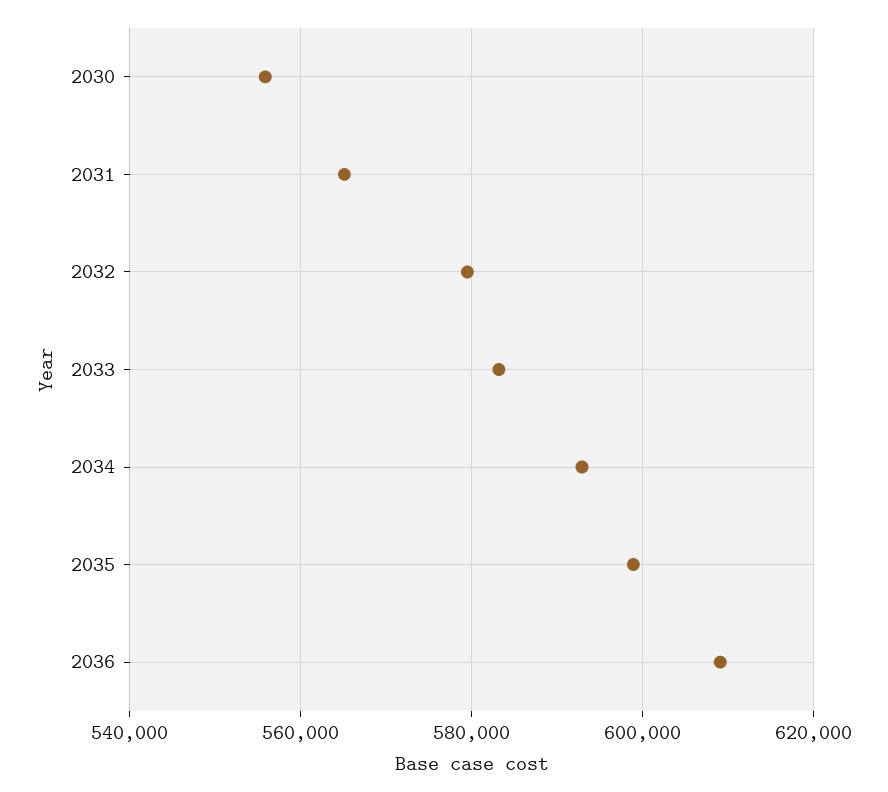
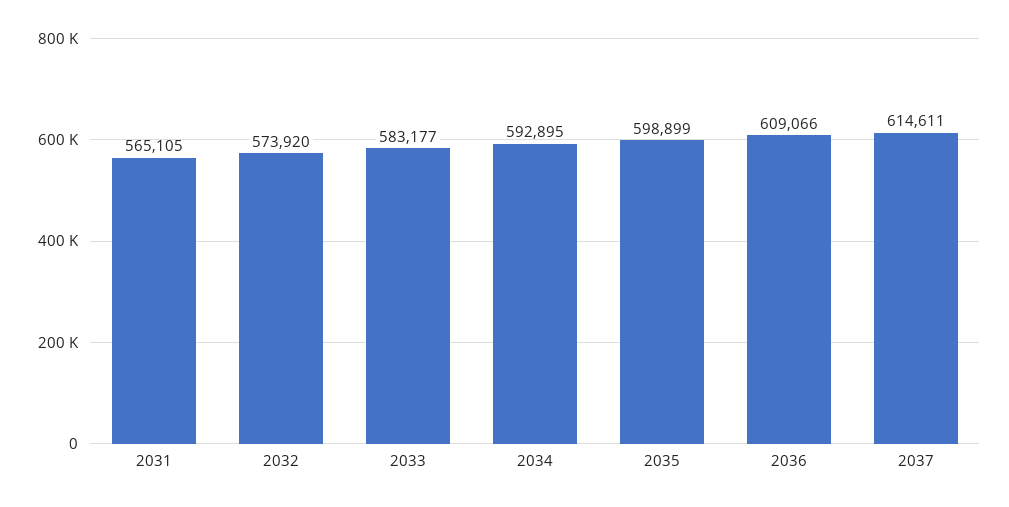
2030: 556000 -> none
2032: 580000 -> 573920
2037: none -> 614611

